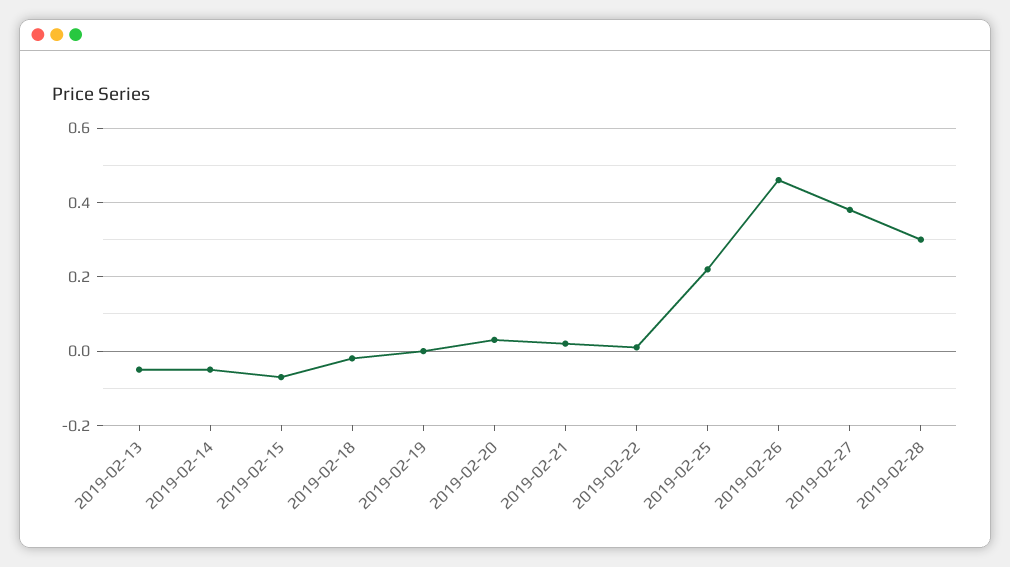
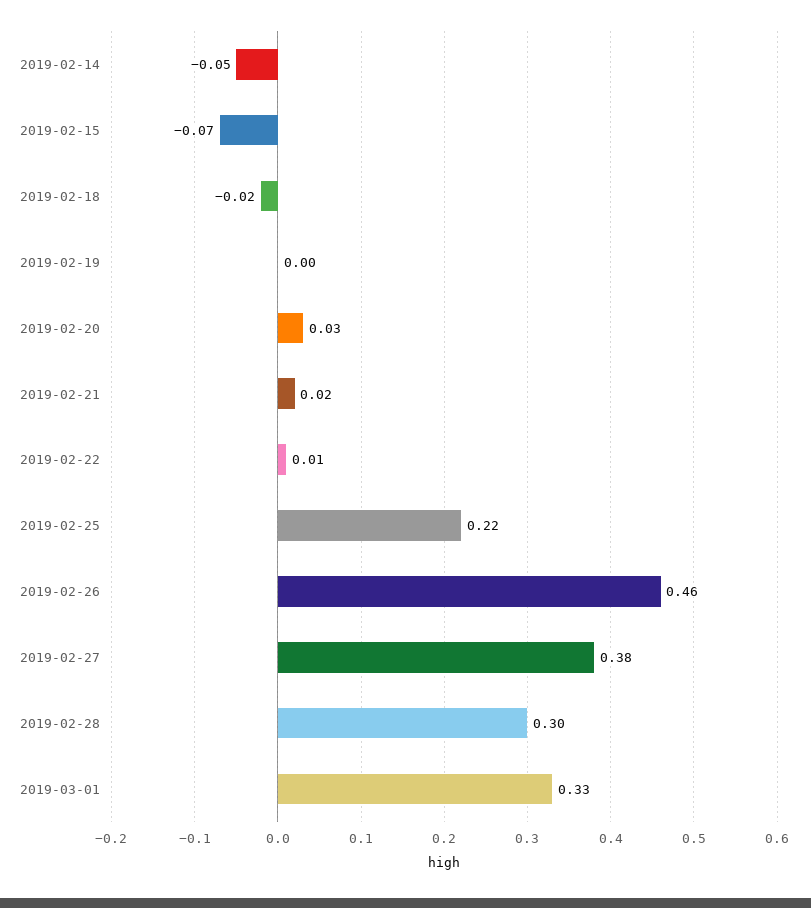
2019-02-13: -0.05 -> none
2019-03-01: none -> 0.33

